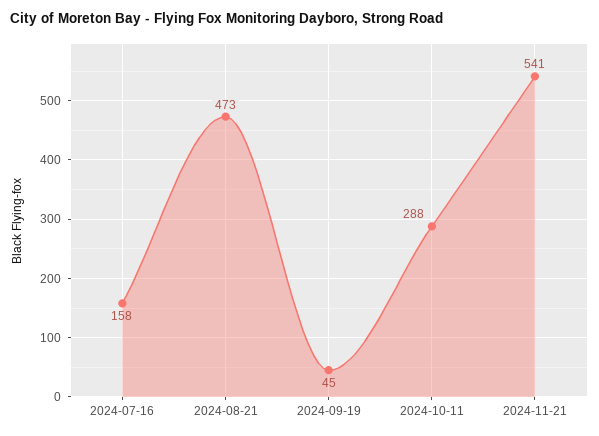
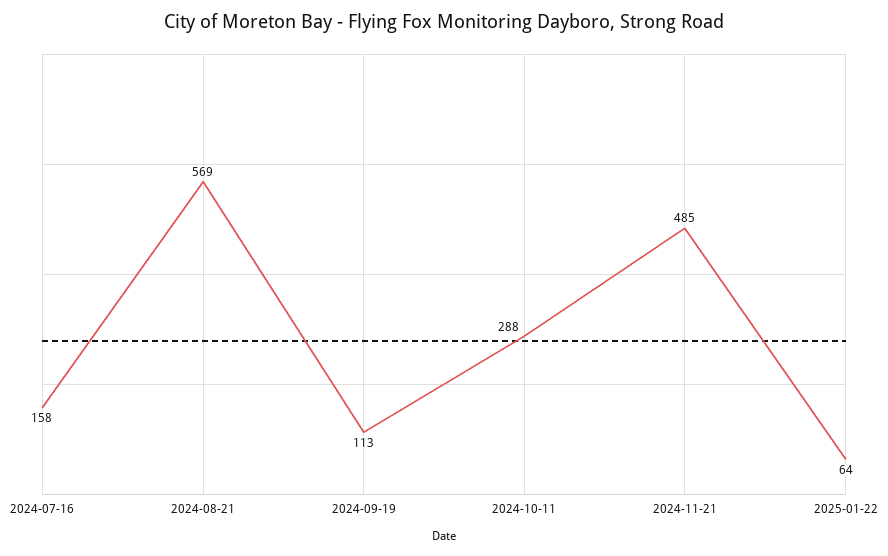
2024-08-21: 473 -> 569
2024-09-19: 45 -> 113
2024-11-21: 541 -> 485
2025-01-22: none -> 64

